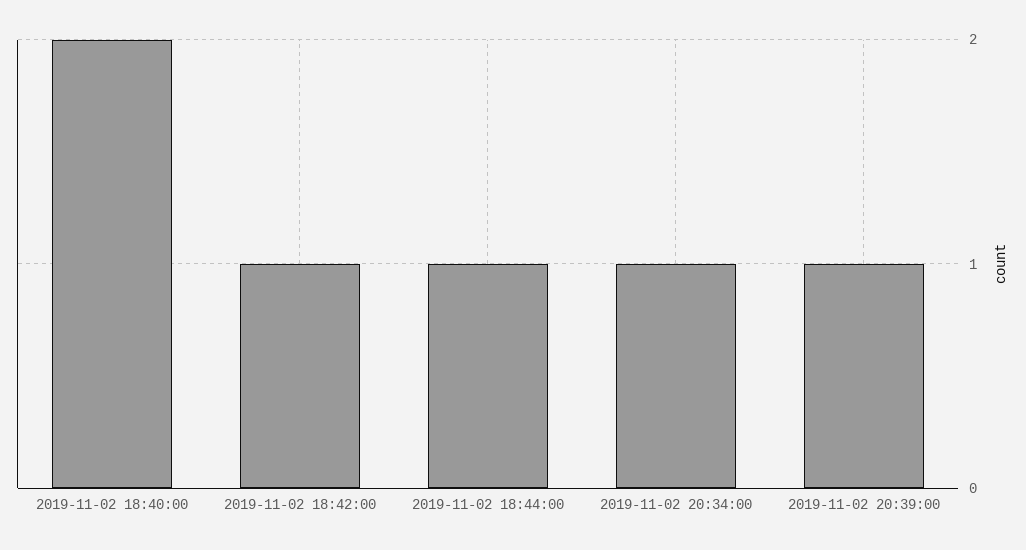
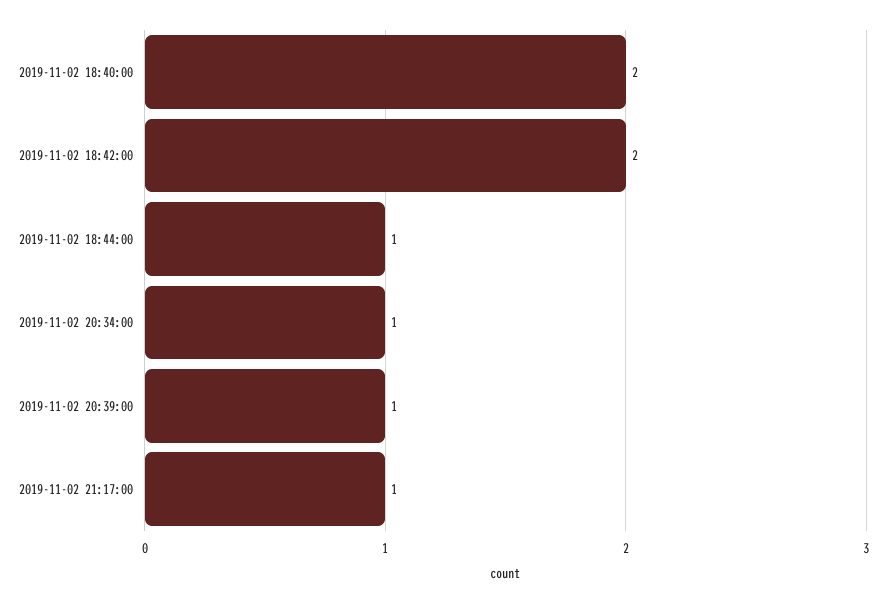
2019-11-02 18:42:00: 1 -> 2
2019-11-02 21:17:00: none -> 1

